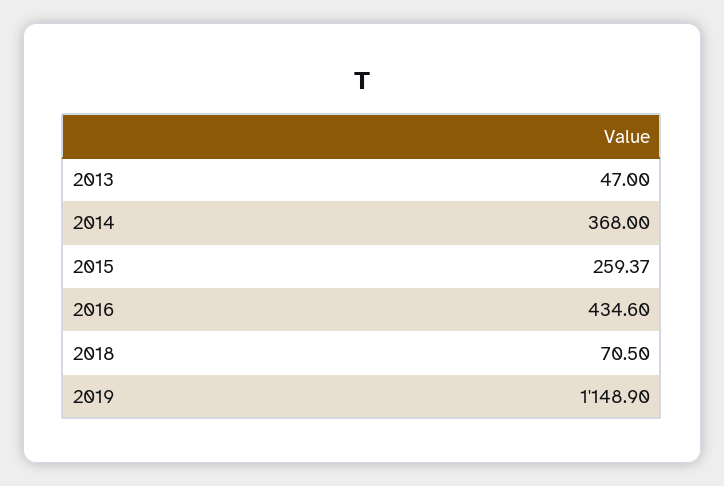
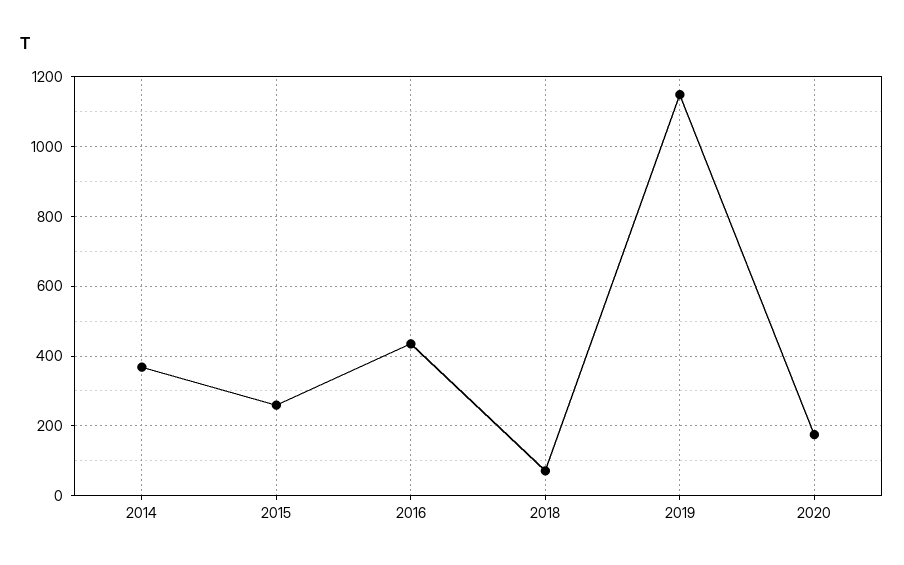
2013: 47 -> none
2020: none -> 180

